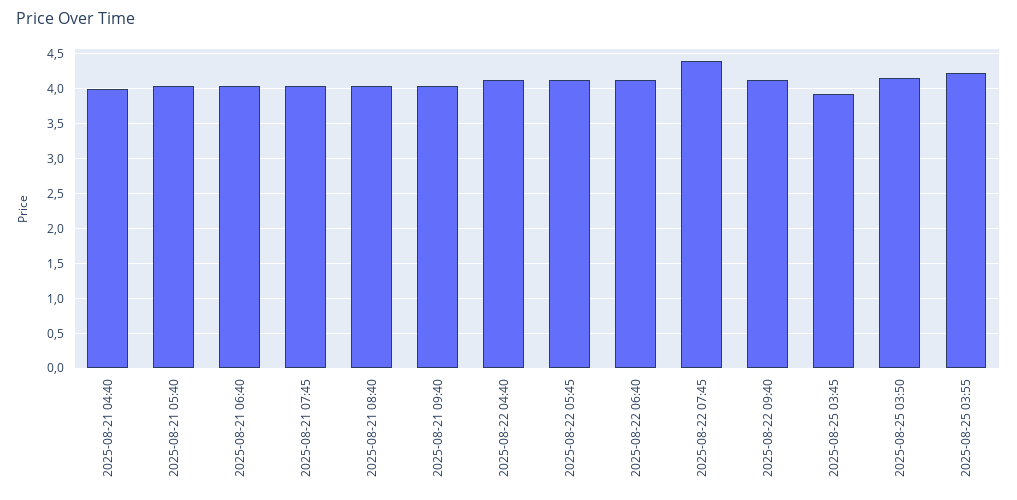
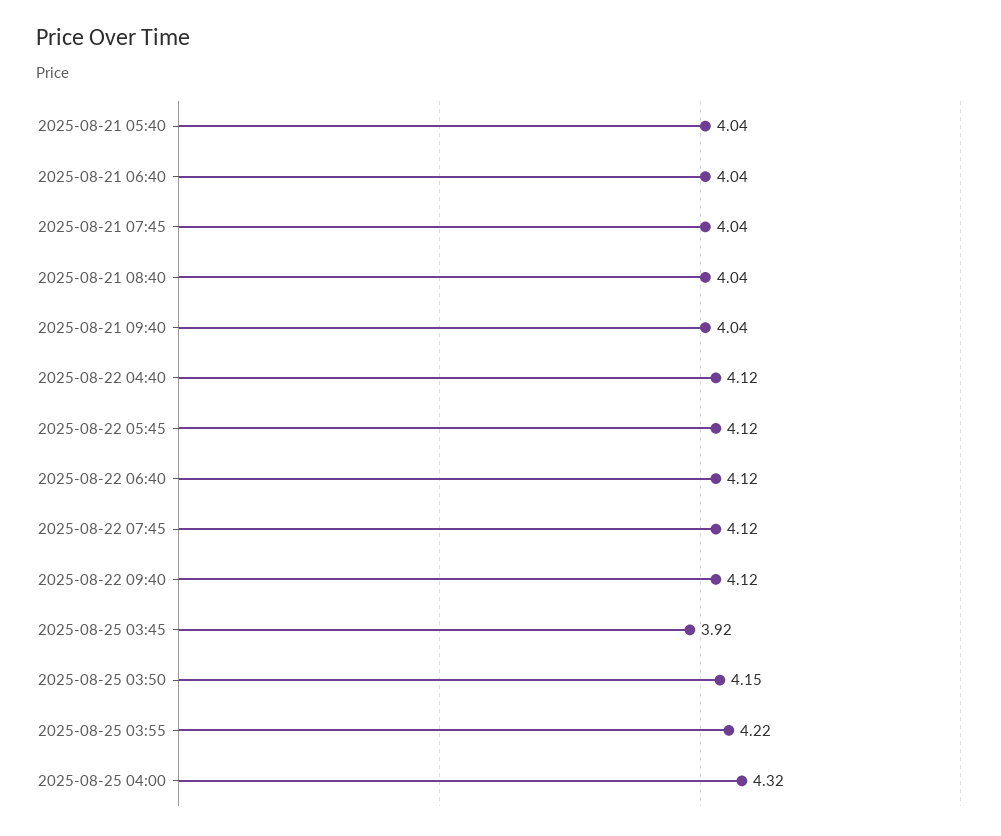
2025-08-21 04:40: 4 -> none
2025-08-22 07:45: 4.4 -> 4.12
2025-08-25 04:00: none -> 4.32

